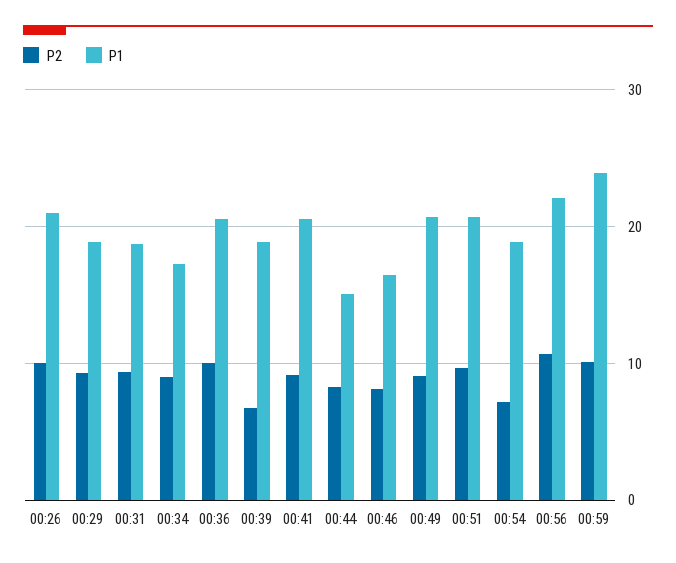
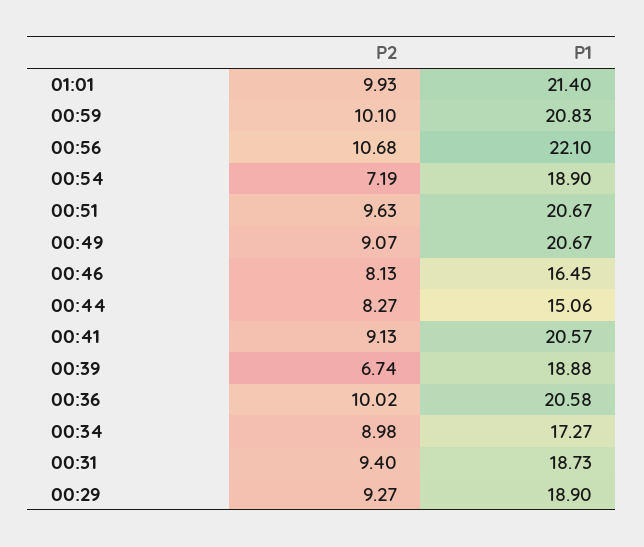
P2, 00:26: 10 -> none
P1, 00:26: 21 -> none
P1, 00:59: 24 -> 20.83
P2, 01:01: none -> 9.93
P1, 01:01: none -> 21.4

